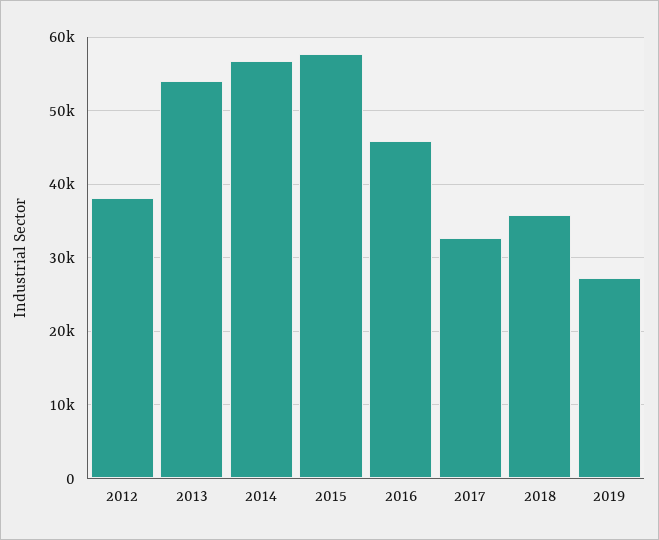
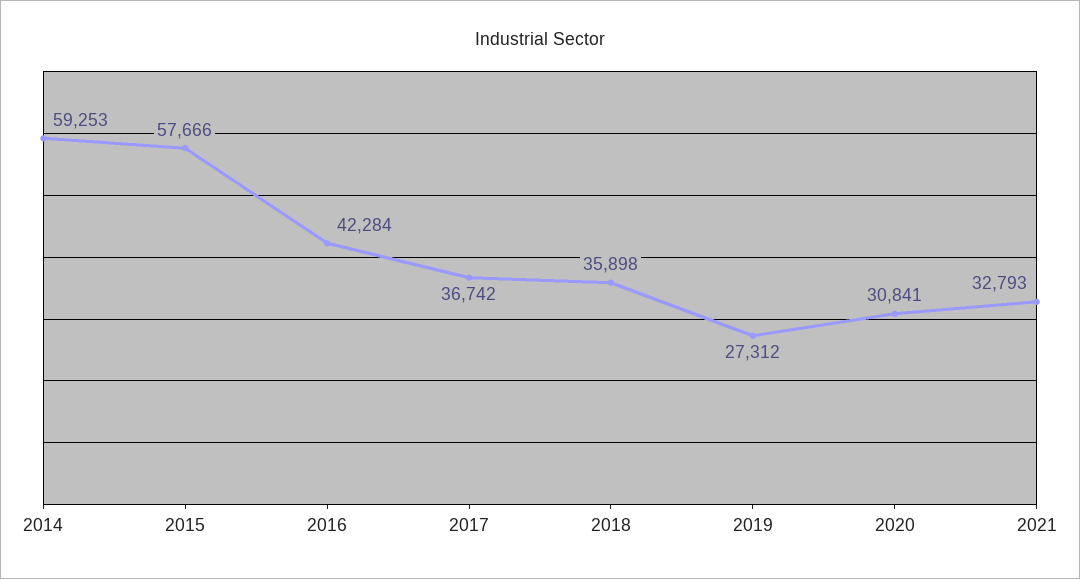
2012: 38000 -> none
2013: 54000 -> none
2014: 57000 -> 59253
2016: 46000 -> 42284
2017: 33000 -> 36742
2020: none -> 30841
2021: none -> 32793

